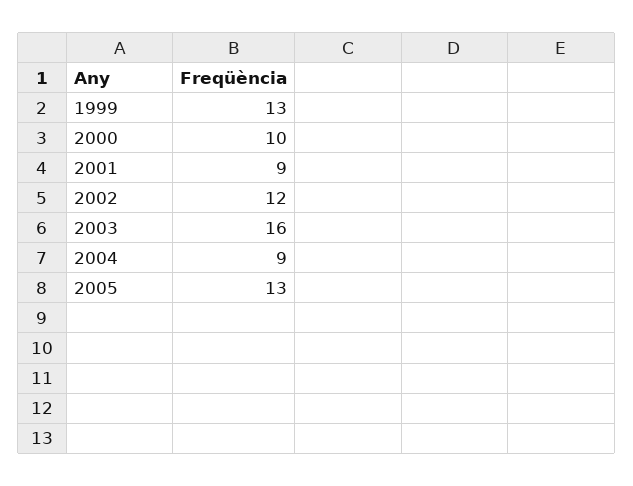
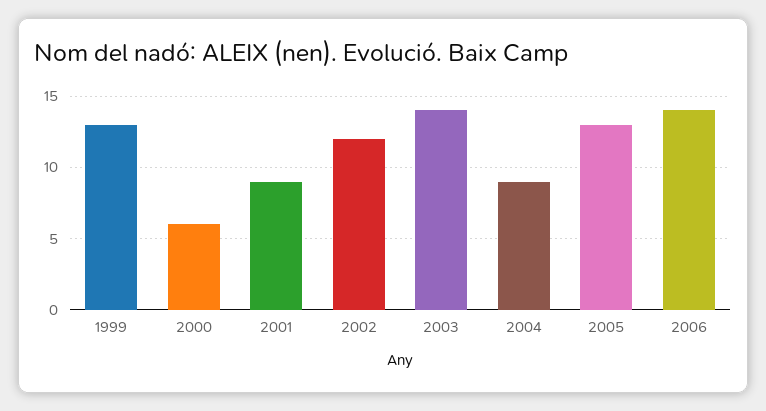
2000: 10 -> 6
2003: 16 -> 14
2006: none -> 14

